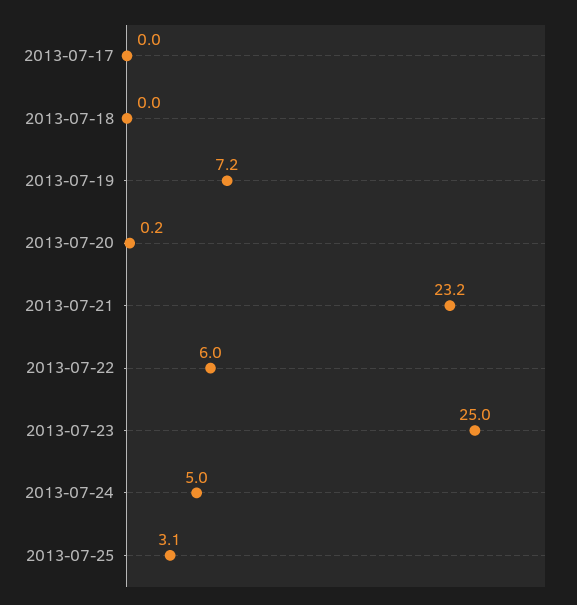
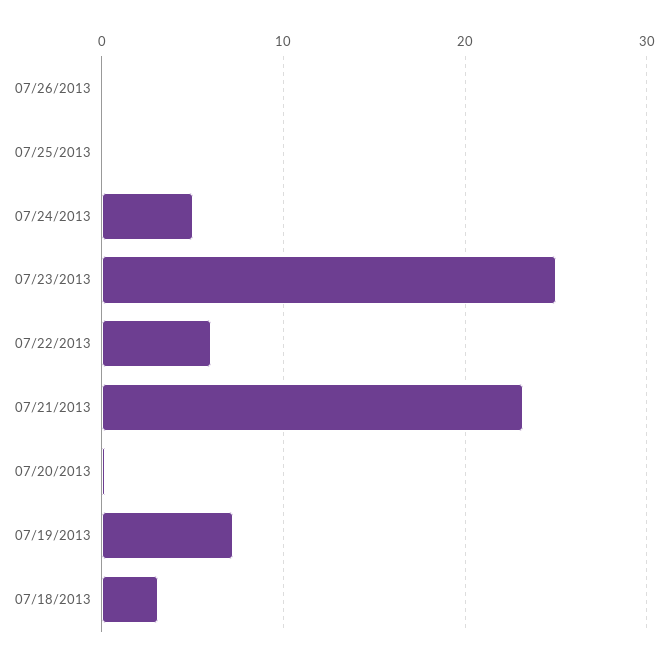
2013-07-17: 0 -> none
2013-07-18: 0 -> 3
2013-07-25: 3.1 -> 0
07/26/2013: none -> 0

